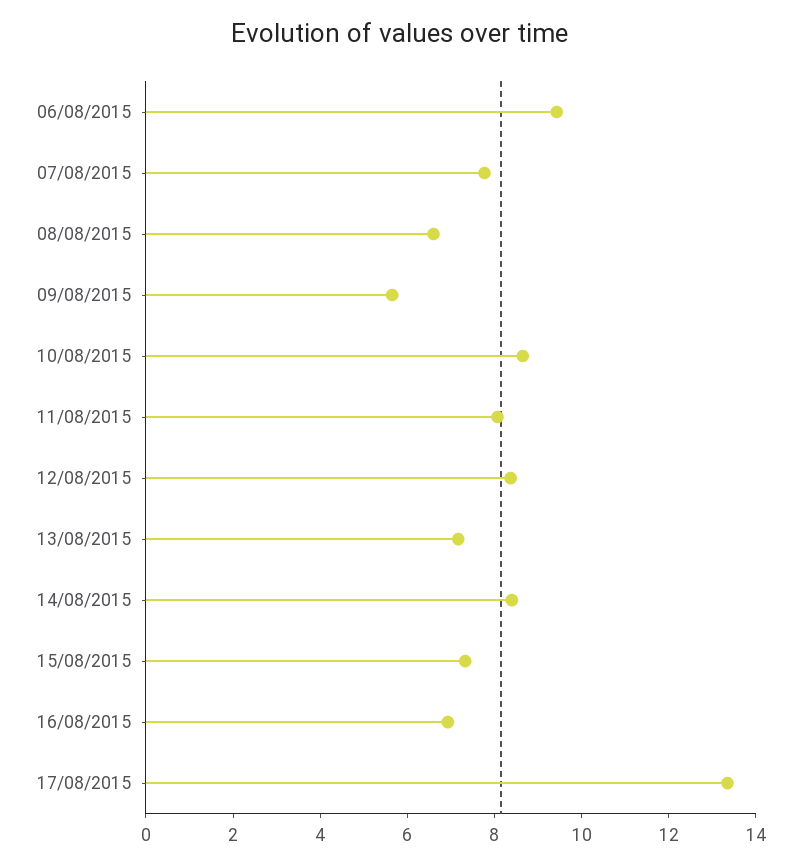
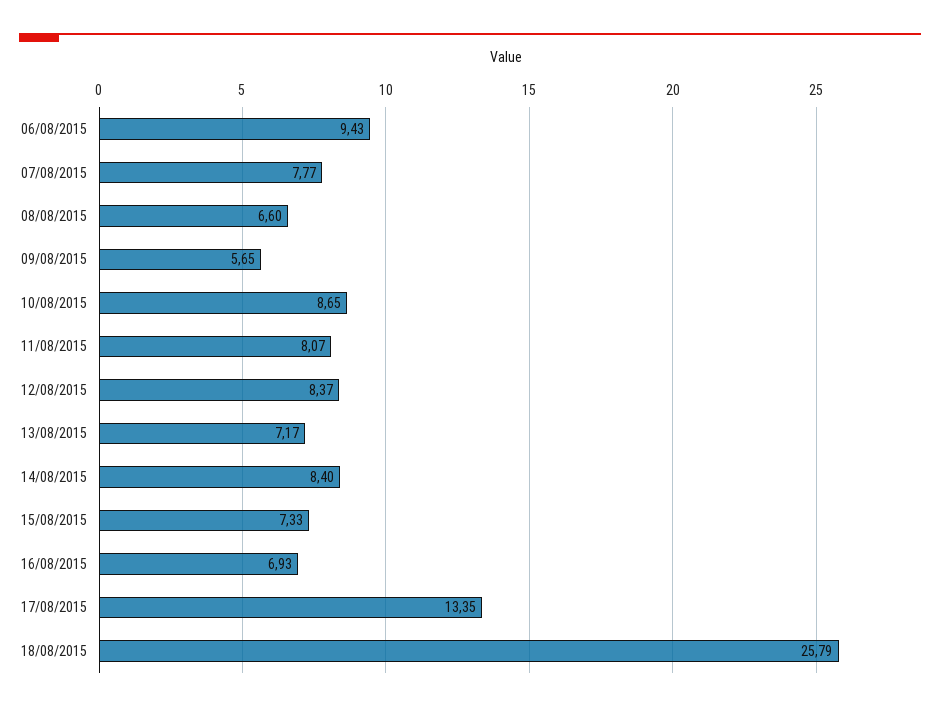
18/08/2015: none -> 25.79

